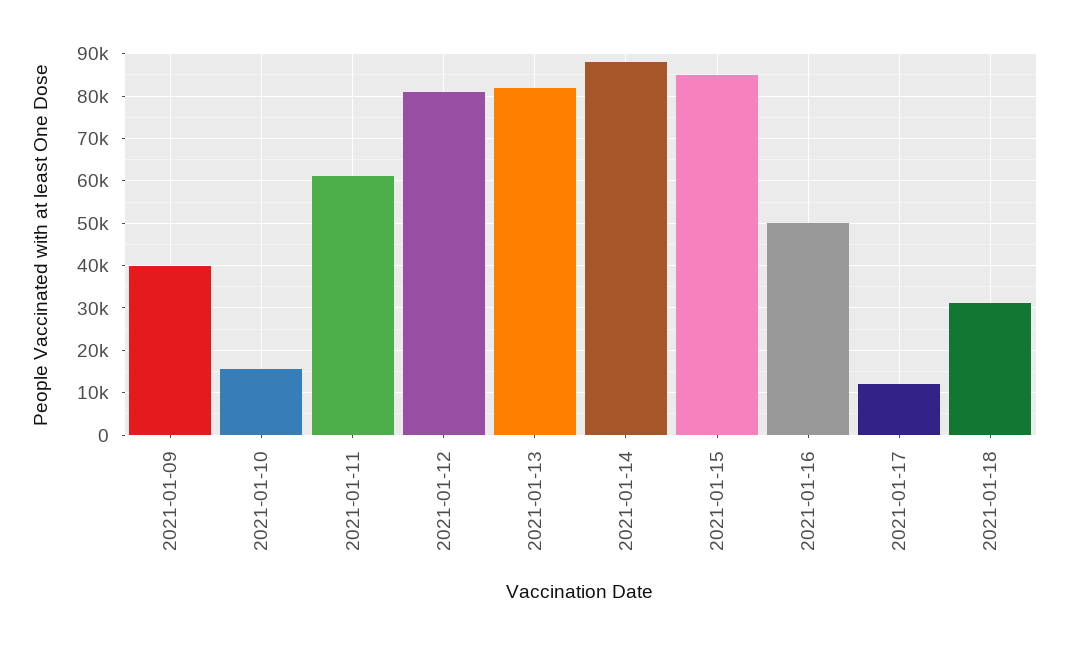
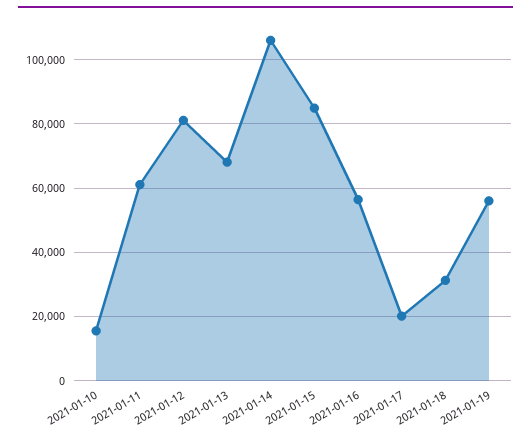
2021-01-09: 40000 -> none
2021-01-13: 82000 -> 68000
2021-01-14: 88000 -> 106000
2021-01-16: 50000 -> 56000
2021-01-17: 12000 -> 20000
2021-01-19: none -> 56000

